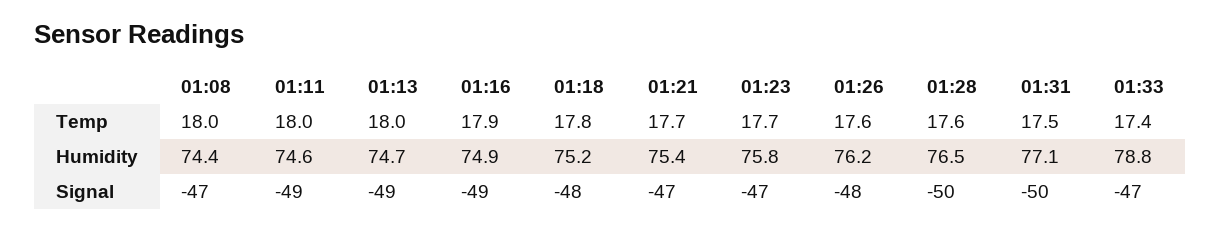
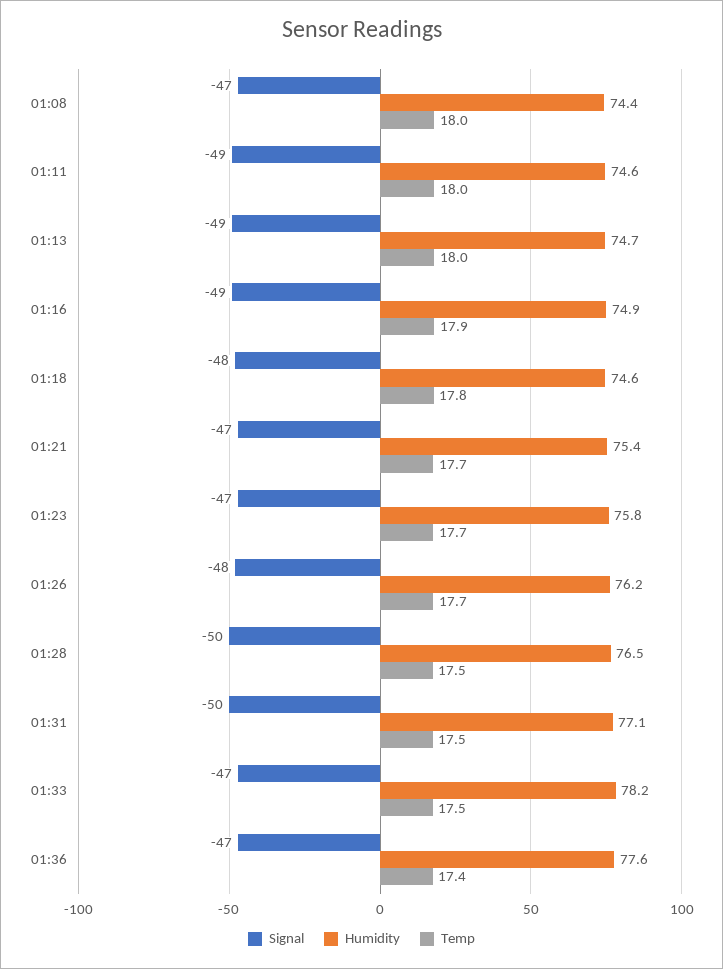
Temp, 01:26: 17.6 -> 17.7
Temp, 01:28: 17.6 -> 17.5
Temp, 01:33: 17.4 -> 17.5
Humidity, 01:18: 75.2 -> 74.6
Humidity, 01:33: 78.8 -> 78.2
Signal, 01:36: none -> -47
Humidity, 01:36: none -> 77.6
Temp, 01:36: none -> 17.4

